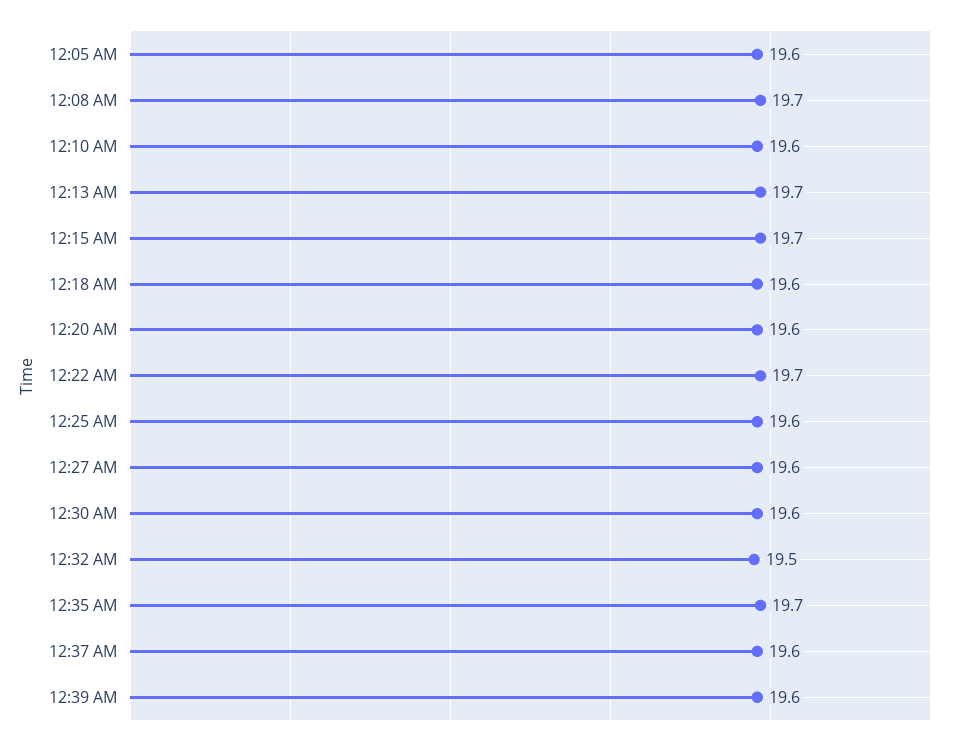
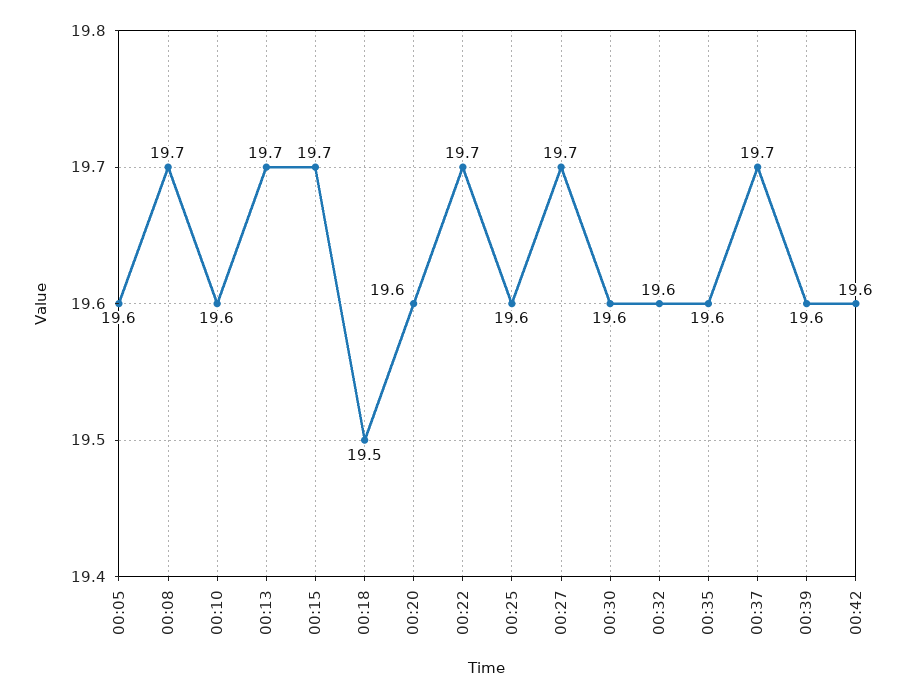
12:18 AM: 19.6 -> 19.5
12:27 AM: 19.6 -> 19.7
12:32 AM: 19.5 -> 19.6
12:35 AM: 19.7 -> 19.6
12:37 AM: 19.6 -> 19.7
00:42: none -> 19.6

